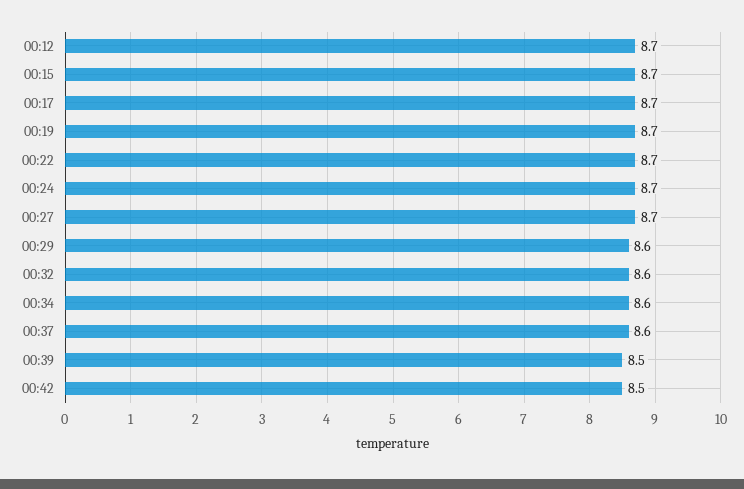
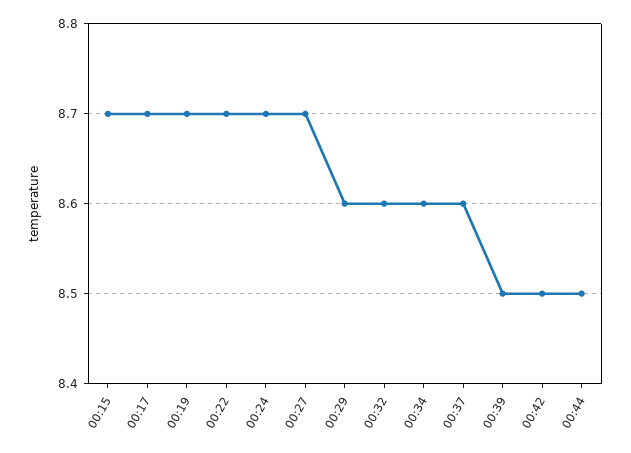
00:12: 8.7 -> none
00:44: none -> 8.5

